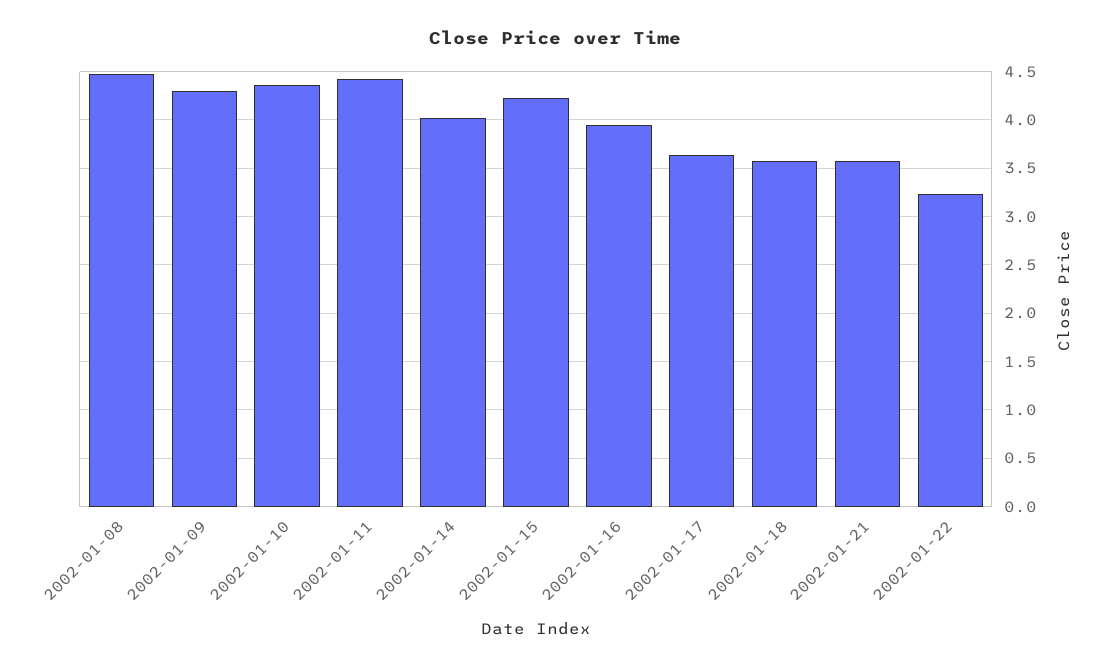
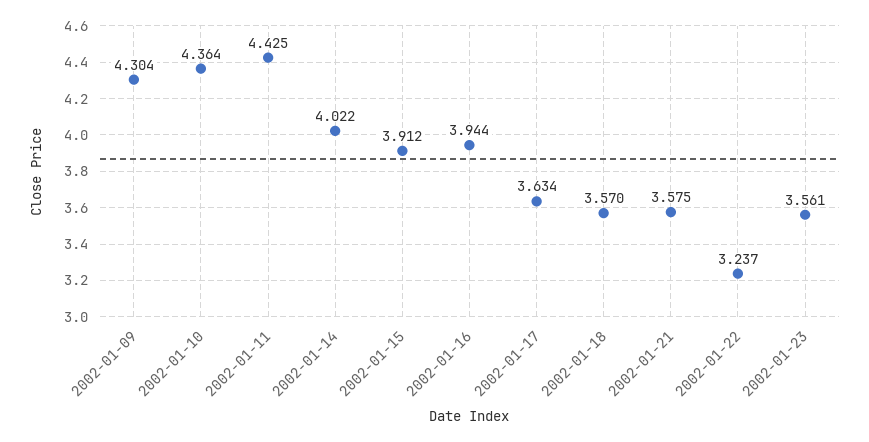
2002-01-08: 4.5 -> none
2002-01-15: 4.2 -> 3.912
2002-01-23: none -> 3.561

